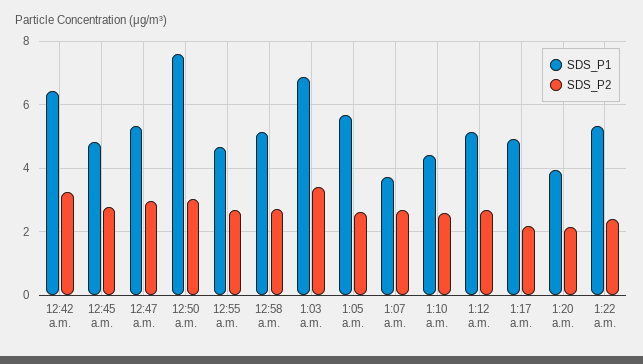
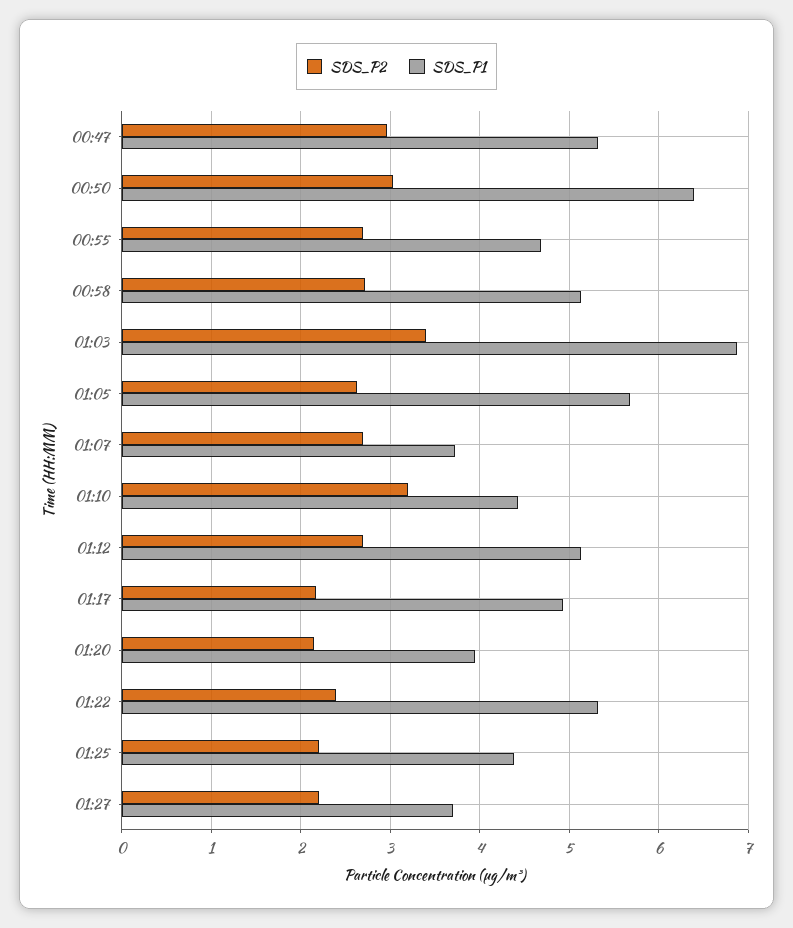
SDS_P1, 12:42 a.m.: 6.4 -> none
SDS_P2, 12:42 a.m.: 3.2 -> none
SDS_P1, 12:45 a.m.: 4.8 -> none
SDS_P2, 12:45 a.m.: 2.8 -> none
SDS_P1, 12:50 a.m.: 7.6 -> 6.4
SDS_P2, 1:10 a.m.: 2.6 -> 3.2
SDS_P2, 01:25: none -> 2.2
SDS_P1, 01:25: none -> 4.4
SDS_P2, 01:27: none -> 2.2
SDS_P1, 01:27: none -> 3.7

